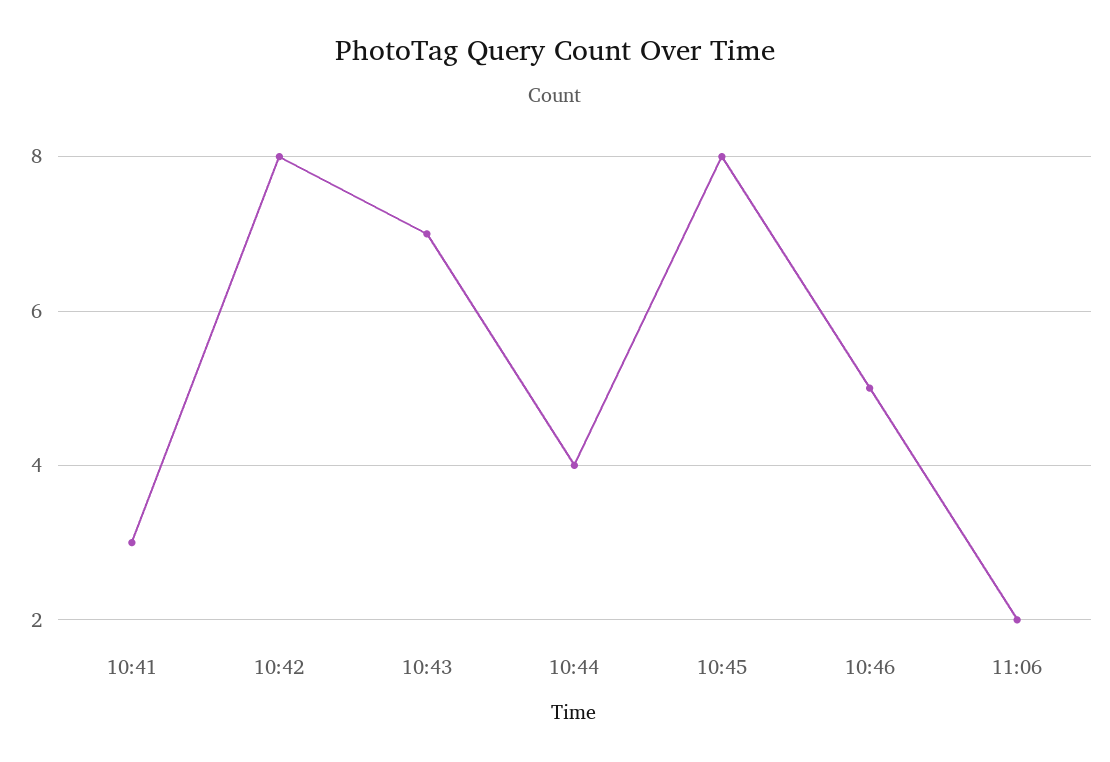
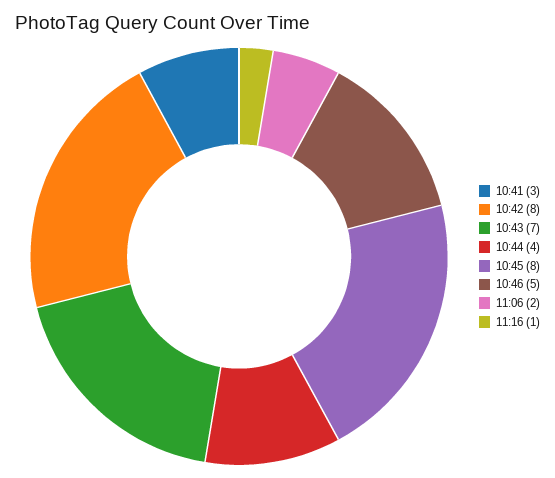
11:16: none -> 1

